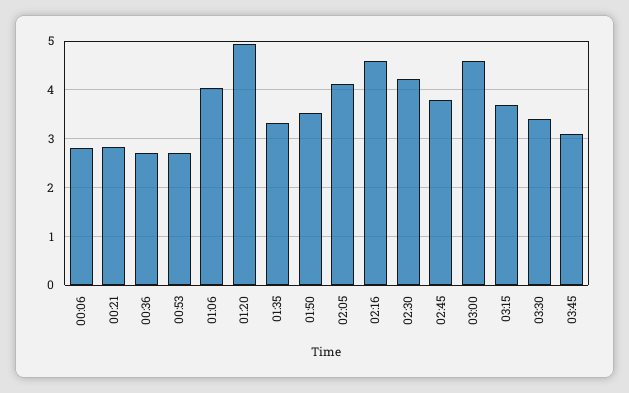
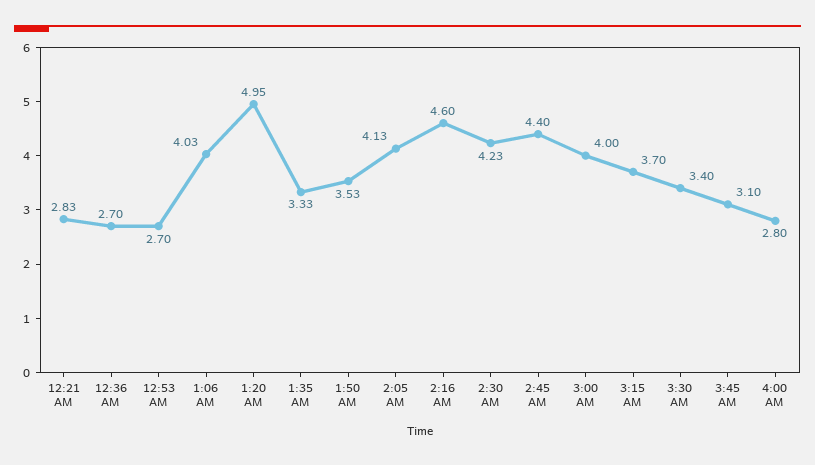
00:06: 2.8 -> none
02:45: 3.8 -> 4.4
03:00: 4.6 -> 4
4:00 AM: none -> 2.8

